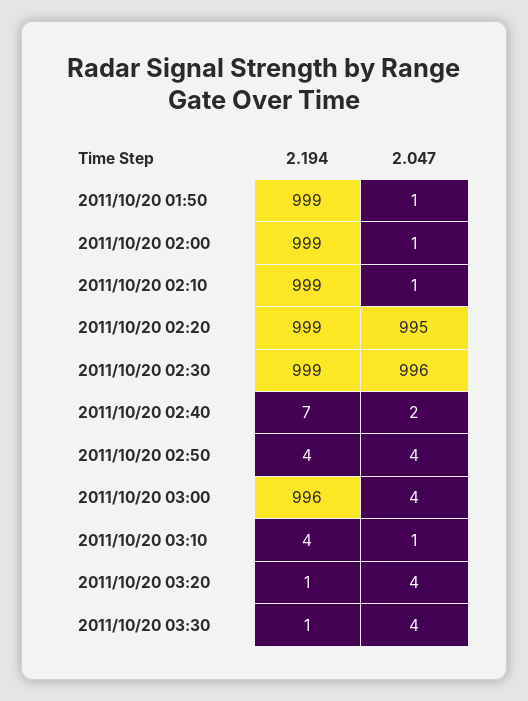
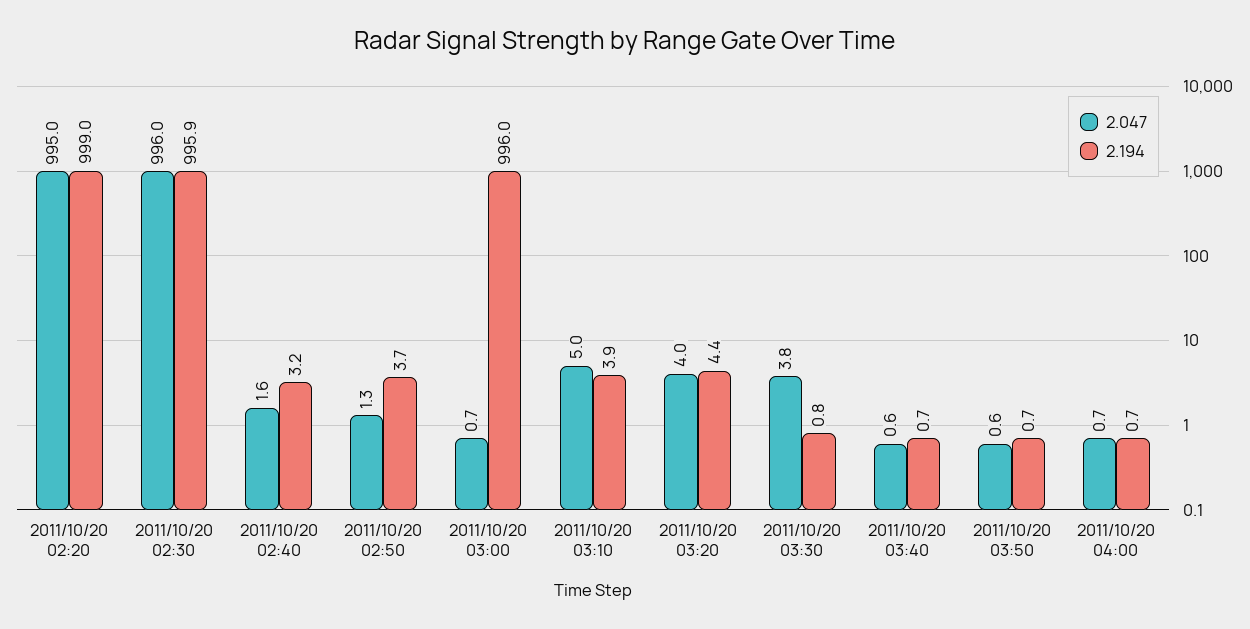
2.194, 2011/10/20 01:50: 999 -> none
2.047, 2011/10/20 01:50: 1 -> none
2.194, 2011/10/20 02:00: 999 -> none
2.047, 2011/10/20 02:00: 1 -> none
2.194, 2011/10/20 02:10: 999 -> none
2.047, 2011/10/20 02:10: 1 -> none
2.194, 2011/10/20 02:30: 999 -> 995.9
2.194, 2011/10/20 02:40: 7 -> 3.2
2.047, 2011/10/20 02:50: 4 -> 1.3
2.047, 2011/10/20 03:00: 4 -> 0.7
2.047, 2011/10/20 03:10: 1 -> 5
2.194, 2011/10/20 03:20: 1 -> 4.4
2.047, 2011/10/20 03:40: none -> 0.6
2.194, 2011/10/20 03:40: none -> 0.7
2.047, 2011/10/20 03:50: none -> 0.6
2.194, 2011/10/20 03:50: none -> 0.7
2.047, 2011/10/20 04:00: none -> 0.7
2.194, 2011/10/20 04:00: none -> 0.7

